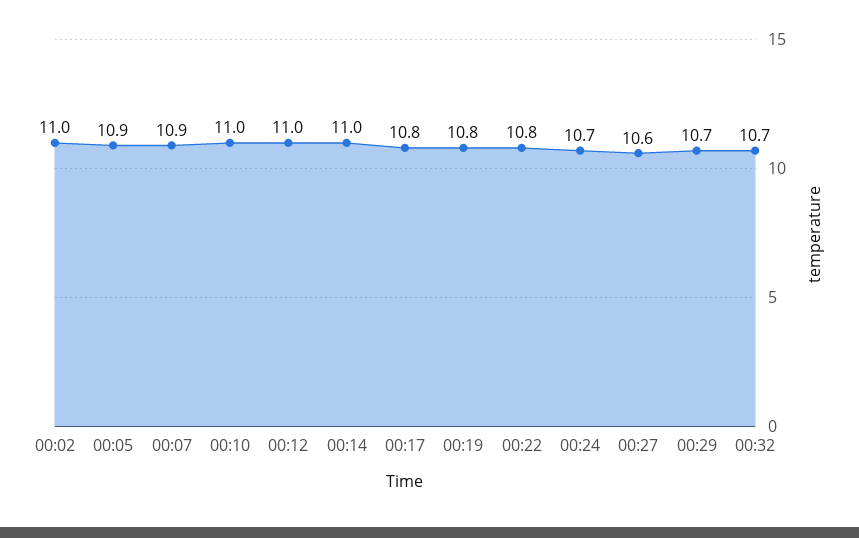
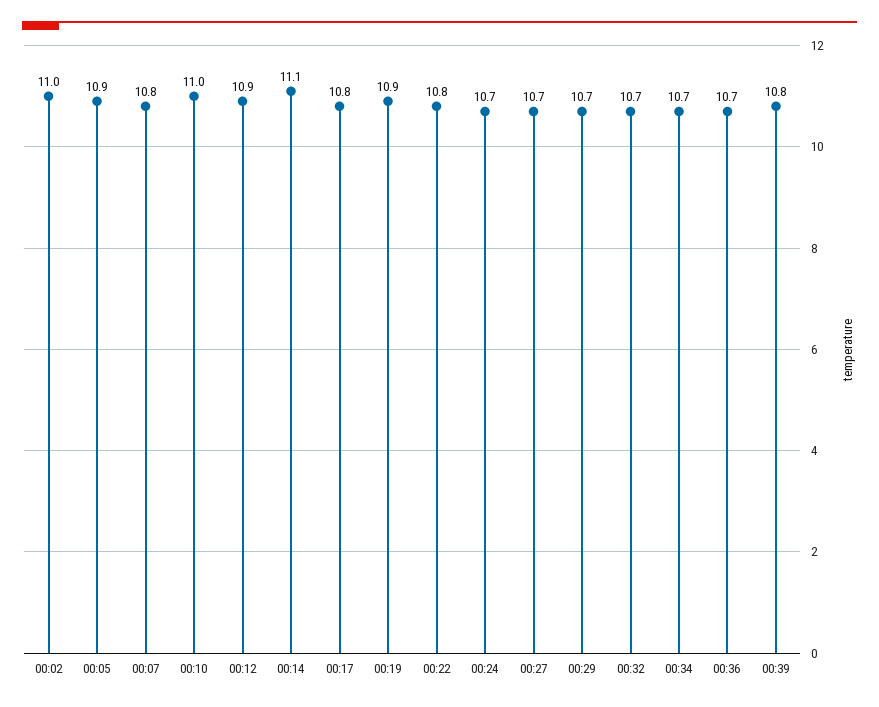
00:07: 10.9 -> 10.8
00:12: 11 -> 10.9
00:14: 11 -> 11.1
00:19: 10.8 -> 10.9
00:27: 10.6 -> 10.7
00:34: none -> 10.7
00:36: none -> 10.7
00:39: none -> 10.8

